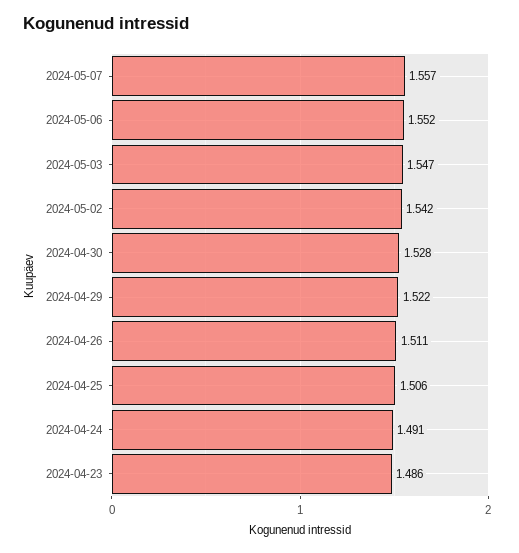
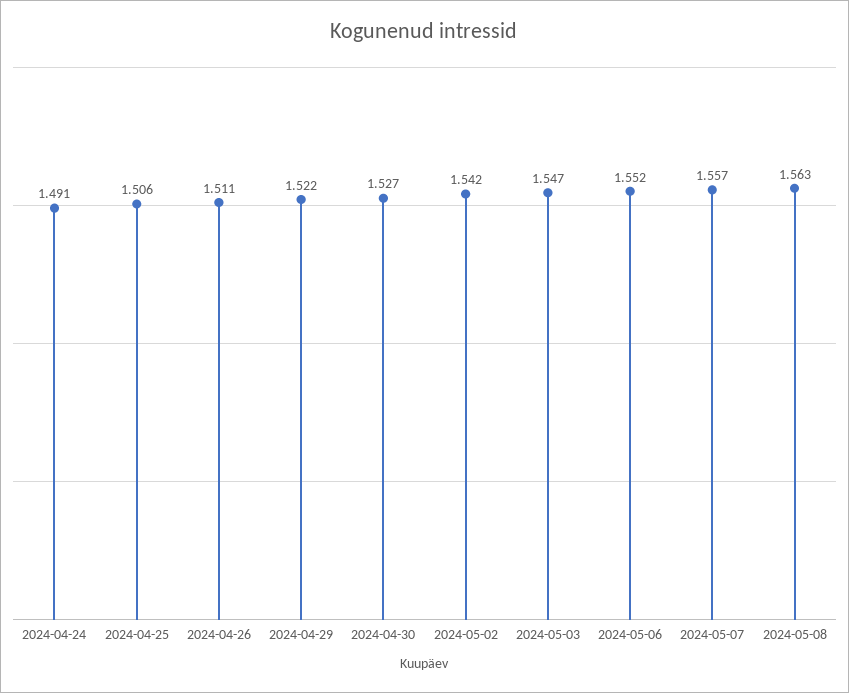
2024-04-30: 1.528 -> 1.527
2024-04-23: 1.486 -> none
2024-05-08: none -> 1.563

